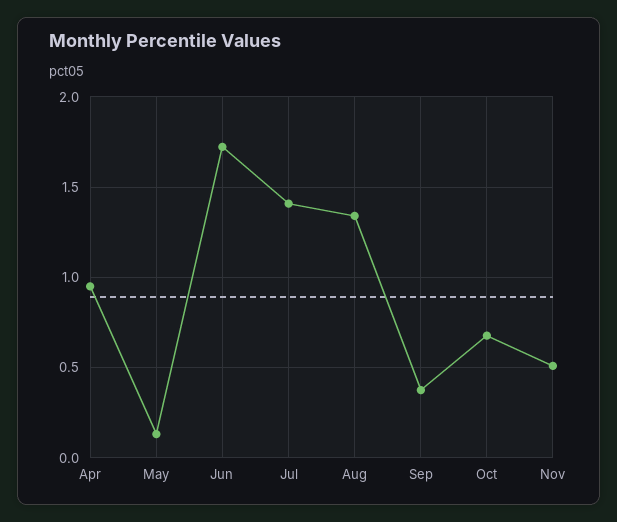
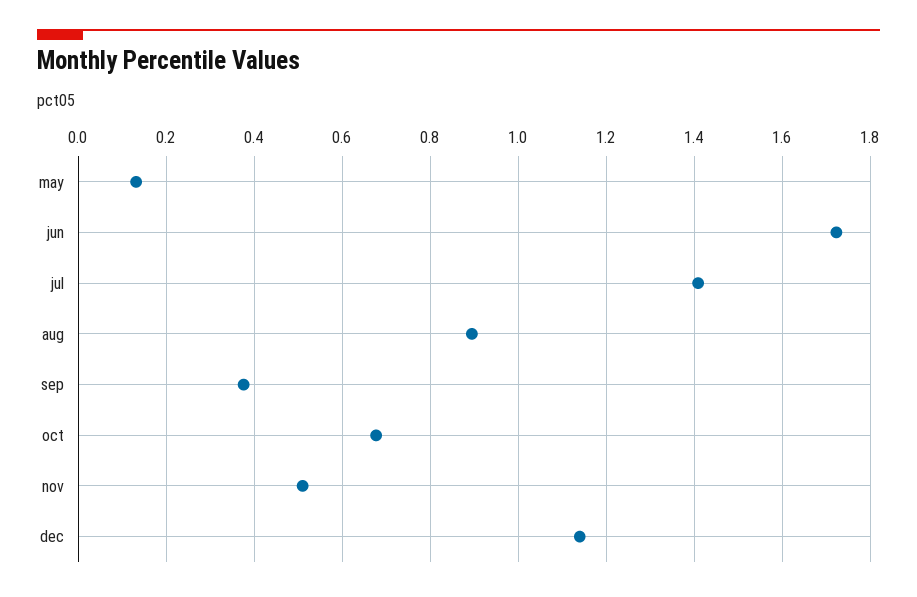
Apr: 0.95 -> none
Aug: 1.35 -> 0.9
dec: none -> 1.14

